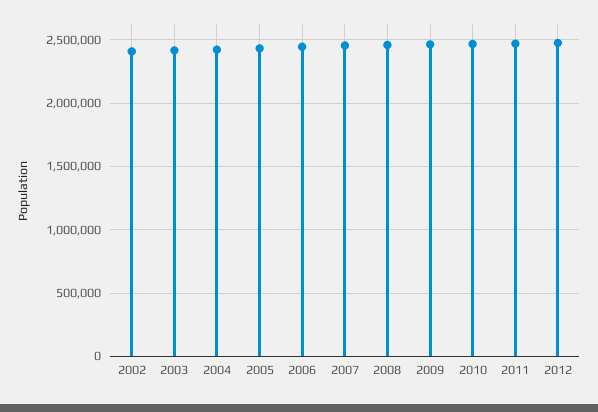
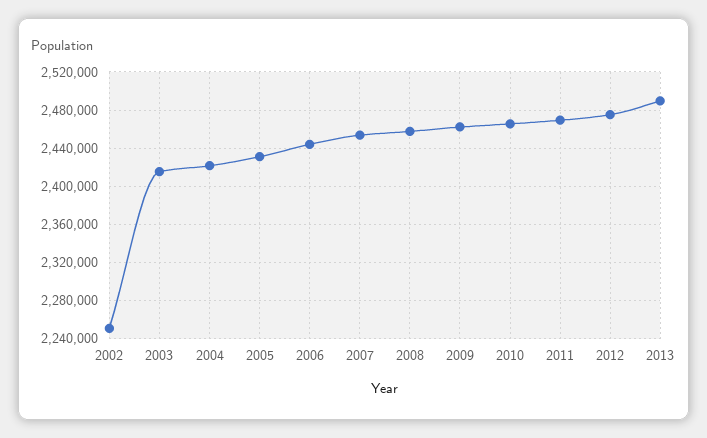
2002: 2400000 -> 2250000
2013: none -> 2490000

